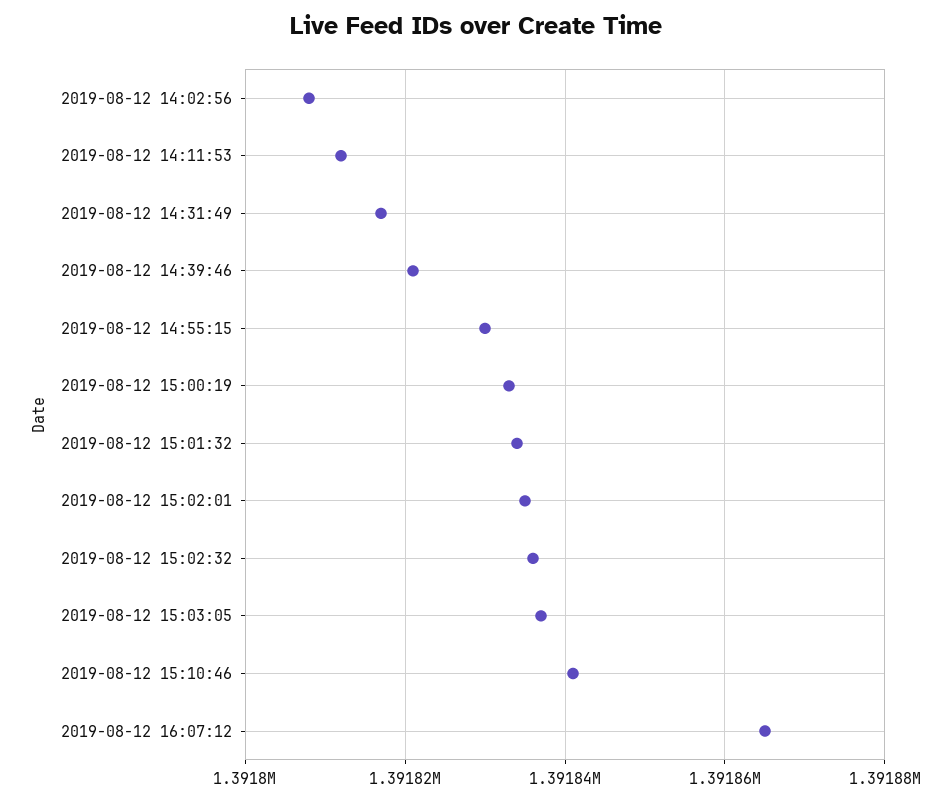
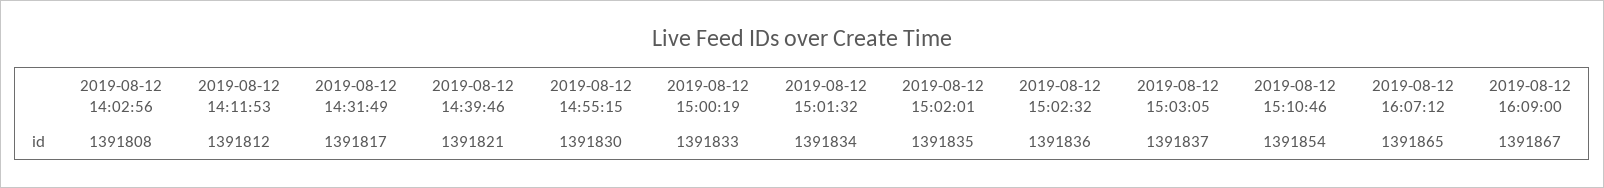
2019-08-12 15:10:46: 1391840 -> 1391854
2019-08-12 16:09:00: none -> 1391867

